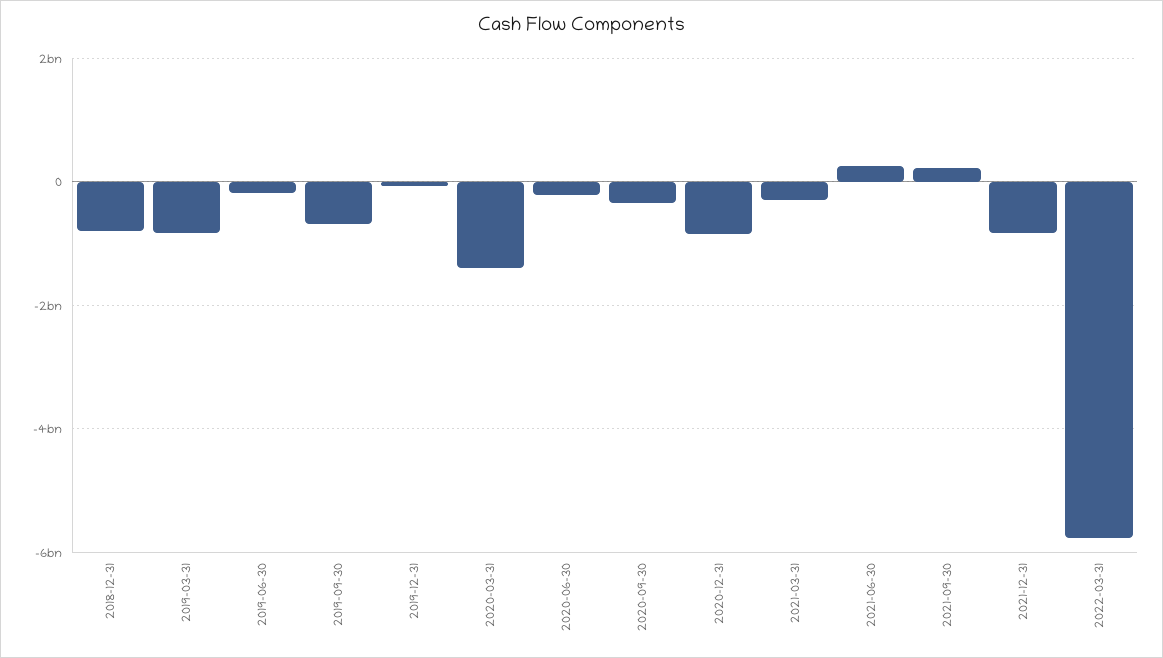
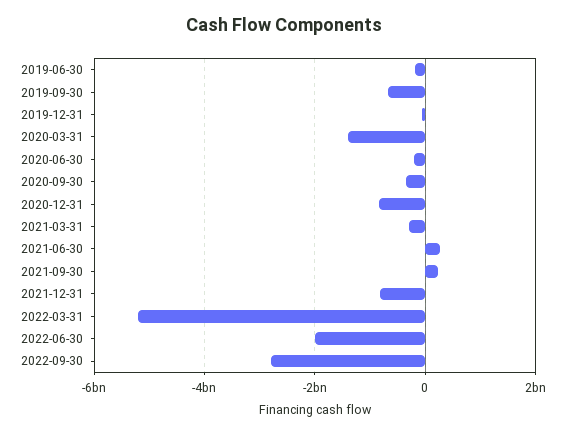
2018-12-31: -800000000 -> none
2019-03-31: -800000000 -> none
2022-03-31: -5800000000 -> -5200000000
2022-06-30: none -> -2000000000
2022-09-30: none -> -2800000000

